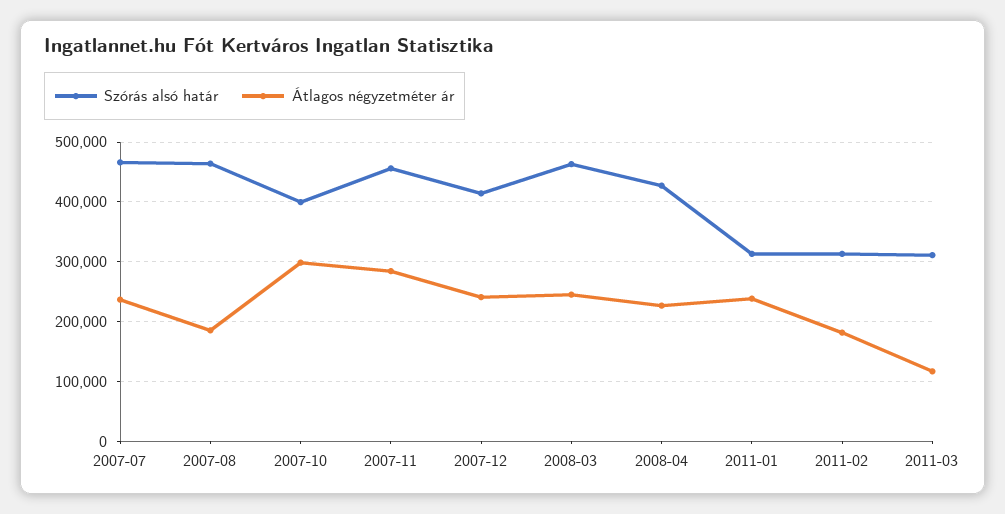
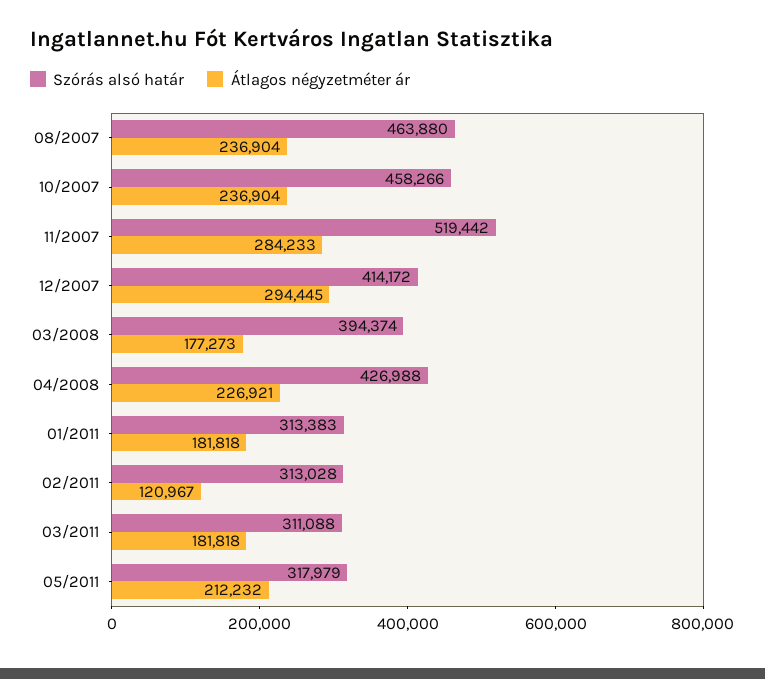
Szórás alsó határ, 2007-07: 460000 -> none
Átlagos négyzetméter ár, 2007-07: 240000 -> none
Átlagos négyzetméter ár, 2007-08: 180000 -> 236904
Szórás alsó határ, 2007-10: 400000 -> 458266
Átlagos négyzetméter ár, 2007-10: 300000 -> 236904
Szórás alsó határ, 2007-11: 460000 -> 519442
Átlagos négyzetméter ár, 2007-12: 240000 -> 294445
Szórás alsó határ, 2008-03: 460000 -> 394374
Átlagos négyzetméter ár, 2008-03: 240000 -> 177273
Átlagos négyzetméter ár, 2011-01: 240000 -> 181818
Átlagos négyzetméter ár, 2011-02: 180000 -> 120967
Átlagos négyzetméter ár, 2011-03: 120000 -> 181818
Szórás alsó határ, 05/2011: none -> 317979
Átlagos négyzetméter ár, 05/2011: none -> 212232

